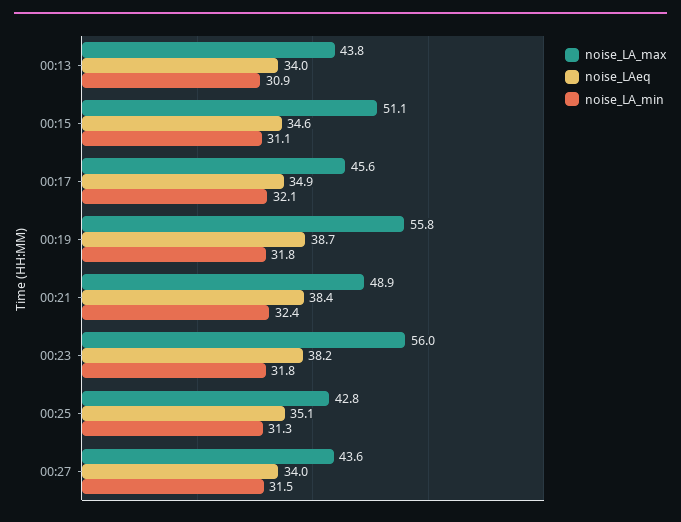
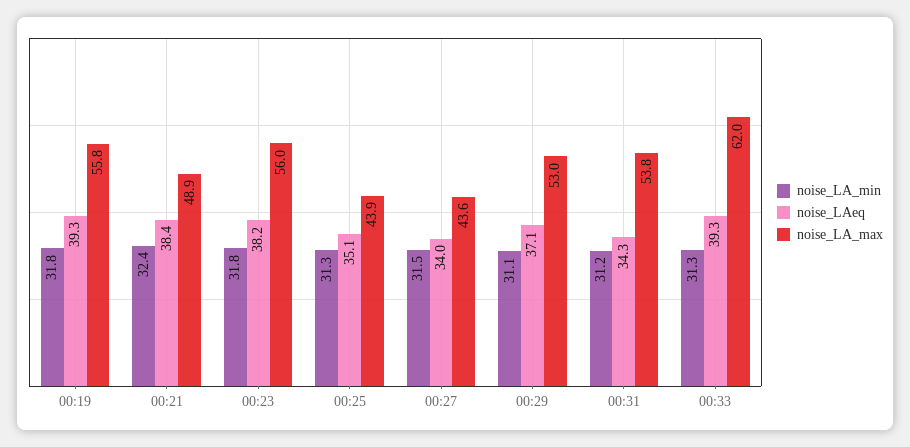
noise_LA_max, 00:13: 43.8 -> none
noise_LAeq, 00:13: 34 -> none
noise_LA_min, 00:13: 30.9 -> none
noise_LA_max, 00:15: 51.1 -> none
noise_LAeq, 00:15: 34.6 -> none
noise_LA_min, 00:15: 31.1 -> none
noise_LA_max, 00:17: 45.6 -> none
noise_LAeq, 00:17: 34.9 -> none
noise_LA_min, 00:17: 32.1 -> none
noise_LAeq, 00:19: 38.7 -> 39.3
noise_LA_max, 00:25: 42.8 -> 43.9
noise_LA_min, 00:29: none -> 31.1
noise_LAeq, 00:29: none -> 37.1
noise_LA_max, 00:29: none -> 53
noise_LA_min, 00:31: none -> 31.2
noise_LAeq, 00:31: none -> 34.3
noise_LA_max, 00:31: none -> 53.8
noise_LA_min, 00:33: none -> 31.3
noise_LAeq, 00:33: none -> 39.3
noise_LA_max, 00:33: none -> 62

